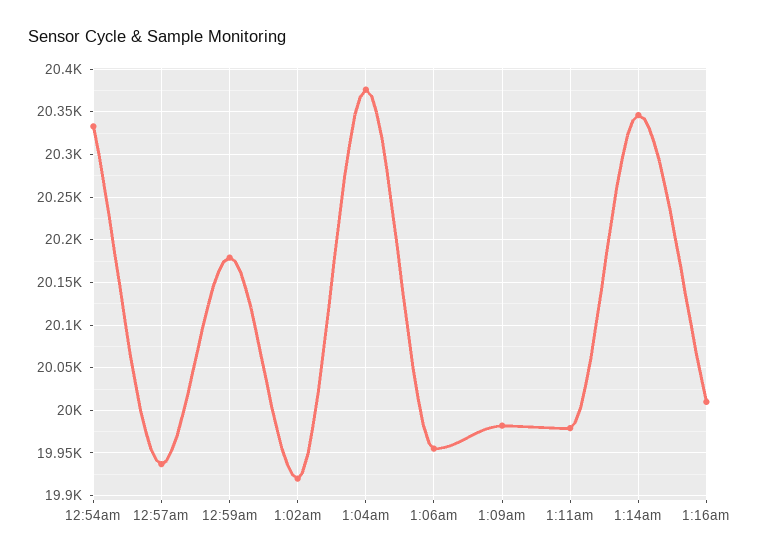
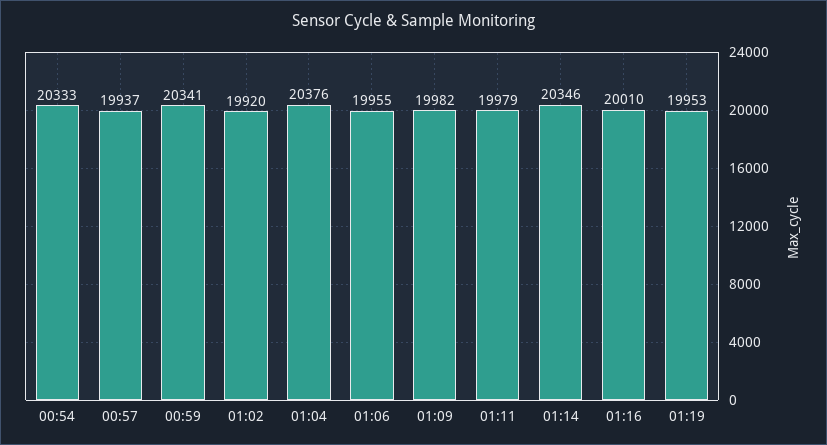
12:59am: 20180 -> 20341
01:19: none -> 19953

